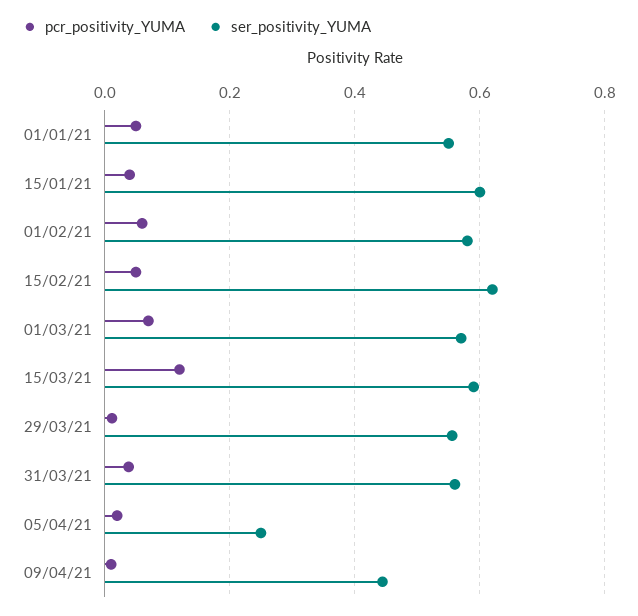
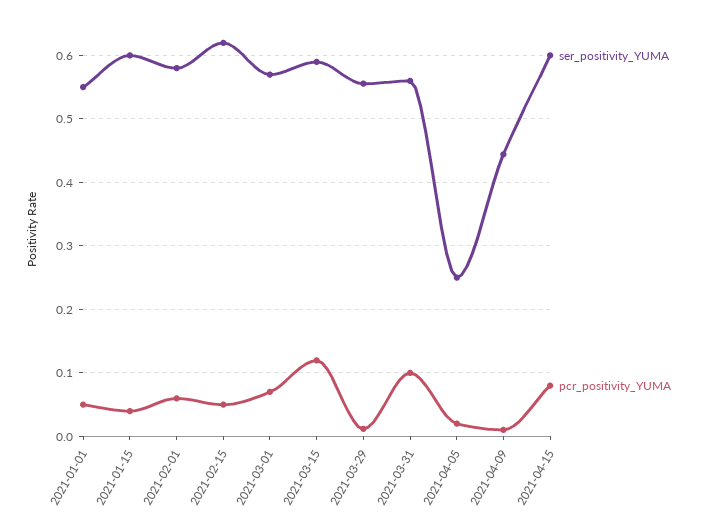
pcr_positivity_YUMA, 31/03/21: 0.04 -> 0.1
ser_positivity_YUMA, 2021-04-15: none -> 0.6
pcr_positivity_YUMA, 2021-04-15: none -> 0.08

